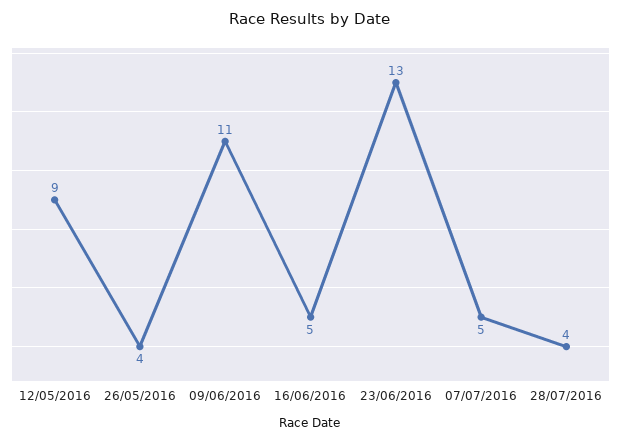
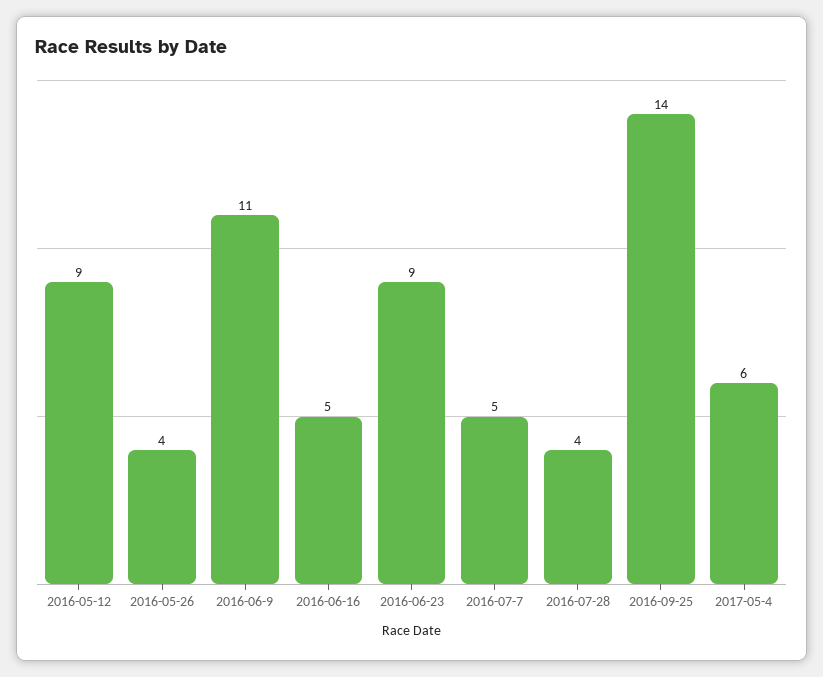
23/06/2016: 13 -> 9
2016-09-25: none -> 14
2017-05-4: none -> 6

